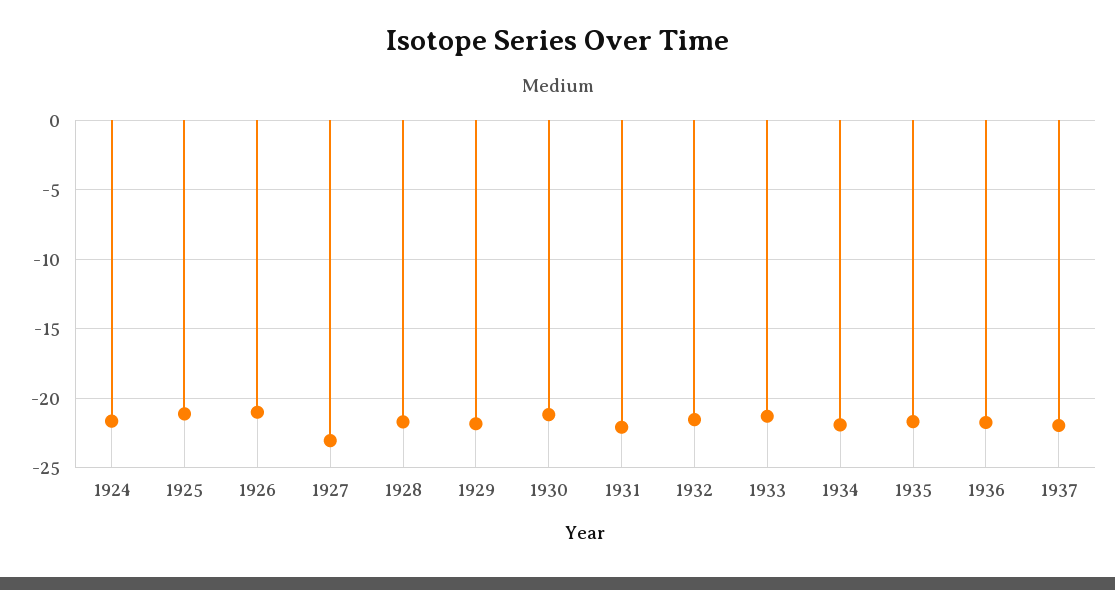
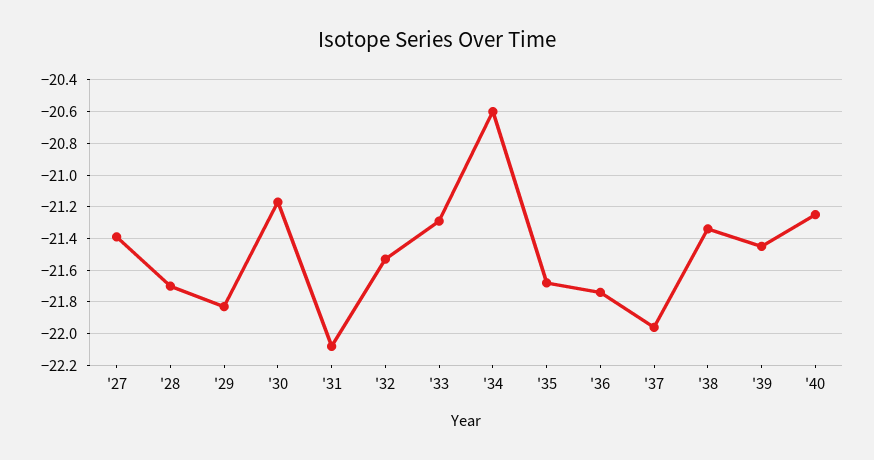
1924: -21.5 -> none
1925: -21 -> none
1926: -21 -> none
1927: -23 -> -21.4
1934: -22 -> -20.6
'38: none -> -21.35
'39: none -> -21.45
'40: none -> -21.25

